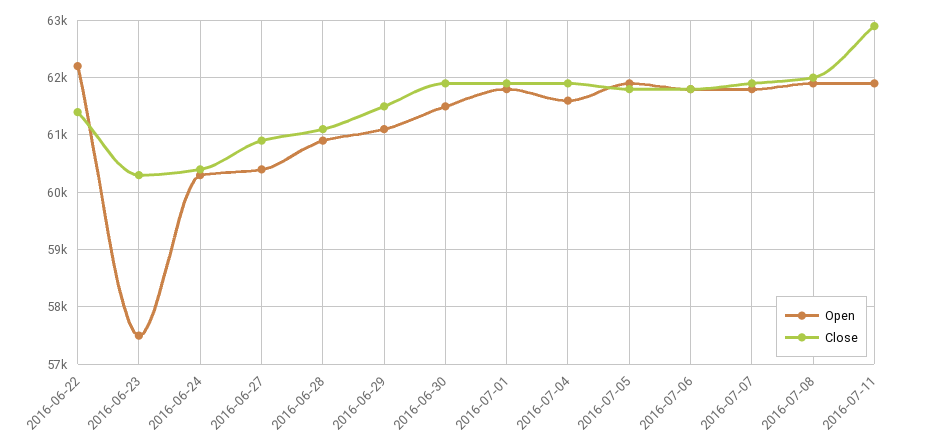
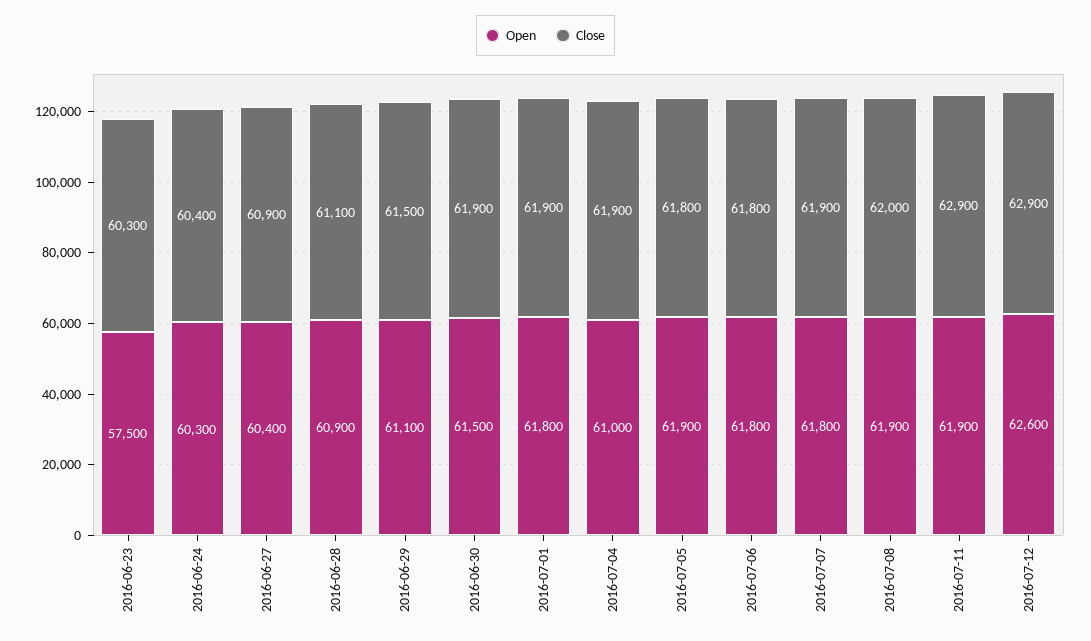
Open, 2016-06-22: 62200 -> none
Close, 2016-06-22: 61400 -> none
Open, 2016-07-04: 61600 -> 61000
Open, 2016-07-12: none -> 62600
Close, 2016-07-12: none -> 62900

